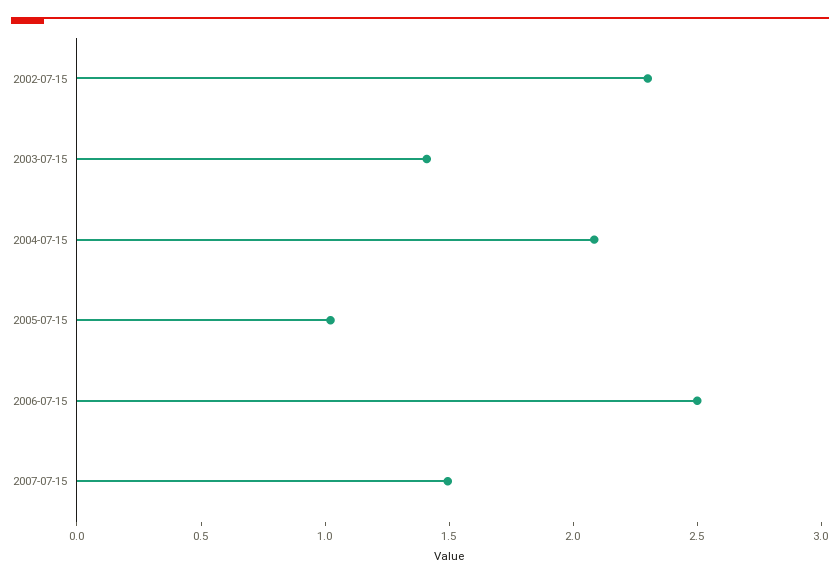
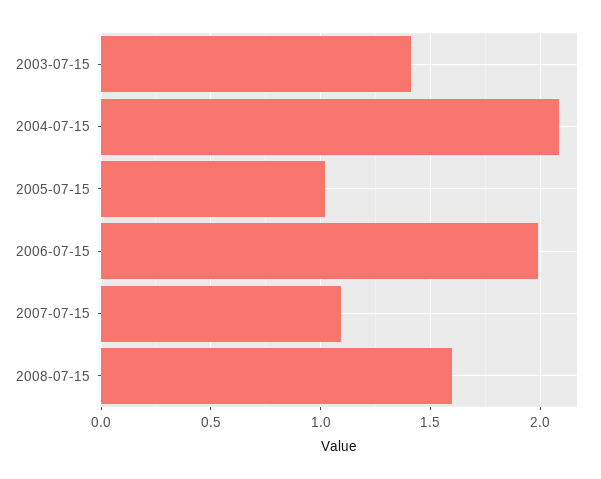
2002-07-15: 2.3 -> none
2006-07-15: 2.5 -> 2
2007-07-15: 1.5 -> 1.1
2008-07-15: none -> 1.6

